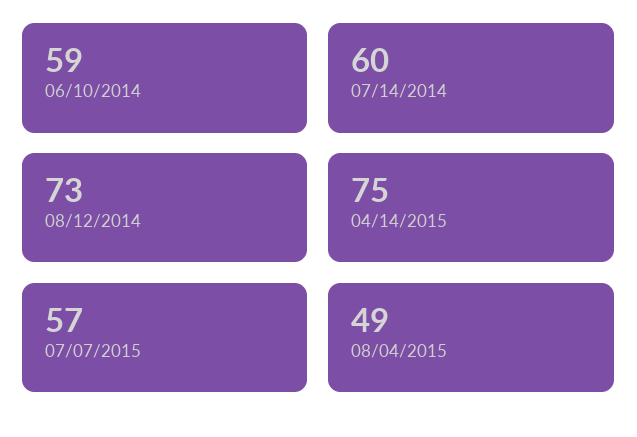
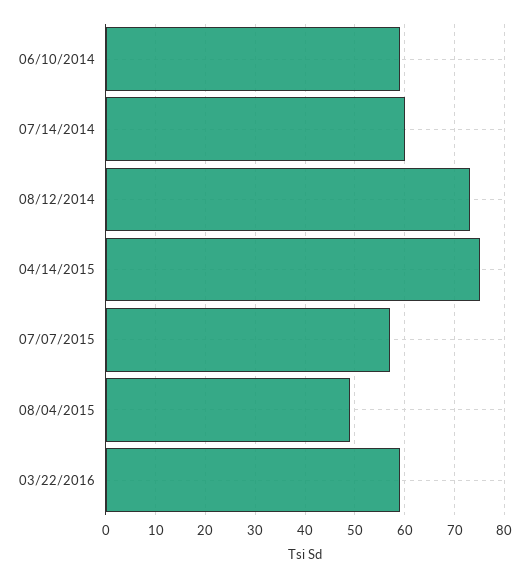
03/22/2016: none -> 60

